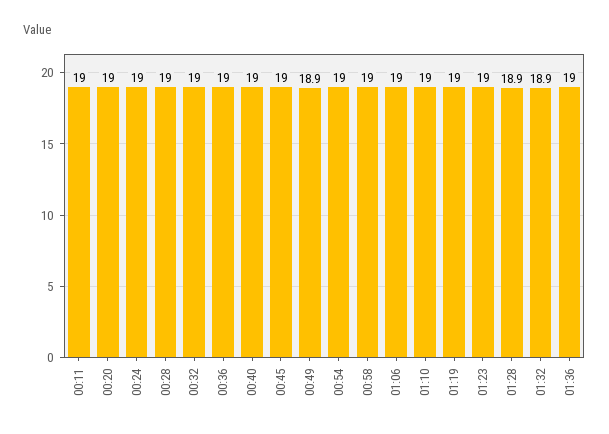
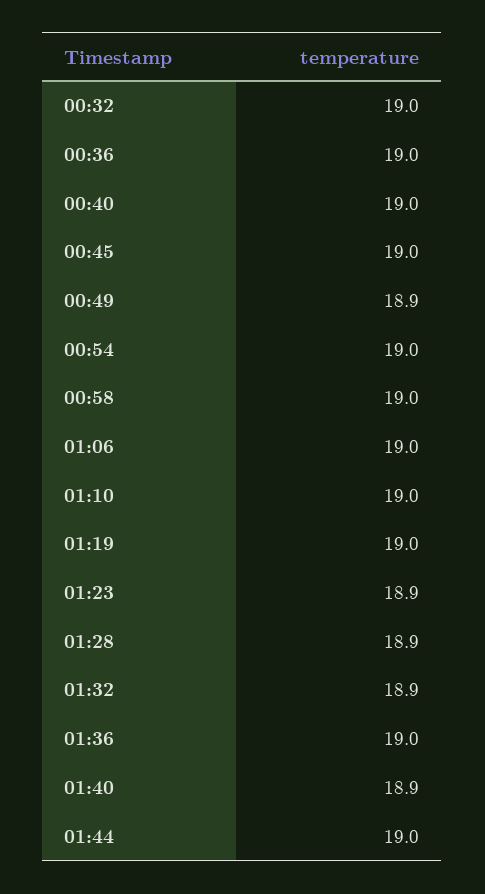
00:11: 19 -> none
00:20: 19 -> none
00:24: 19 -> none
00:28: 19 -> none
01:23: 19 -> 18.9
01:40: none -> 18.9
01:44: none -> 19

